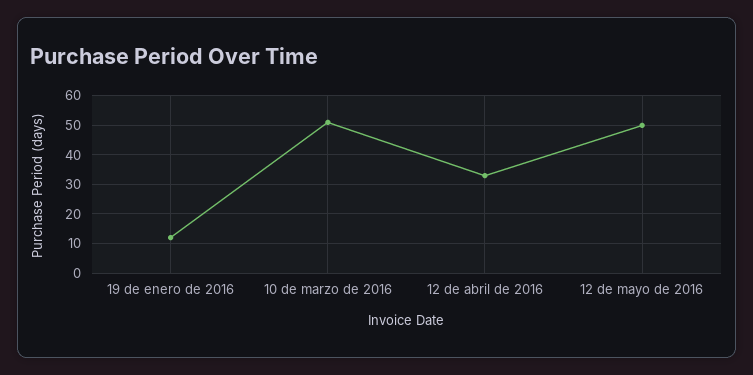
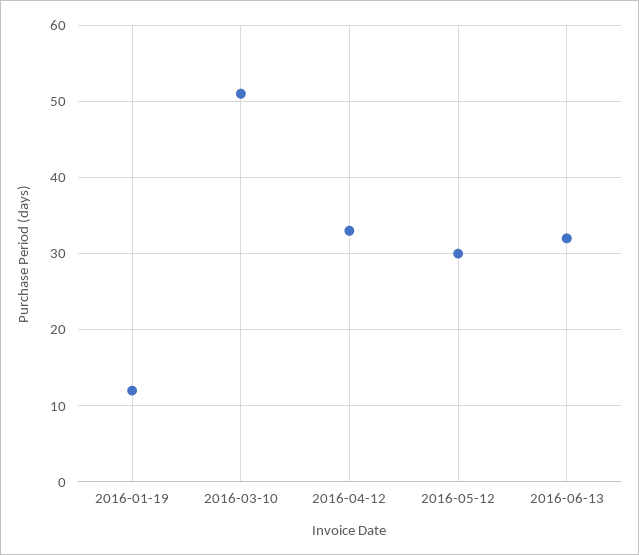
12 de mayo de 2016: 50 -> 30
2016-06-13: none -> 32

